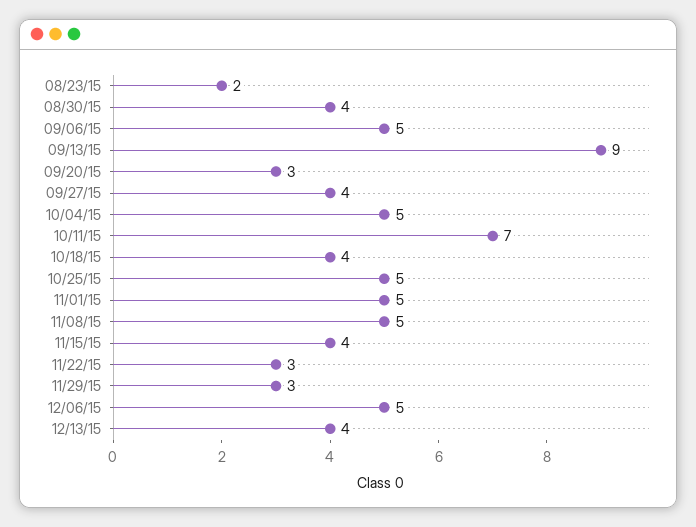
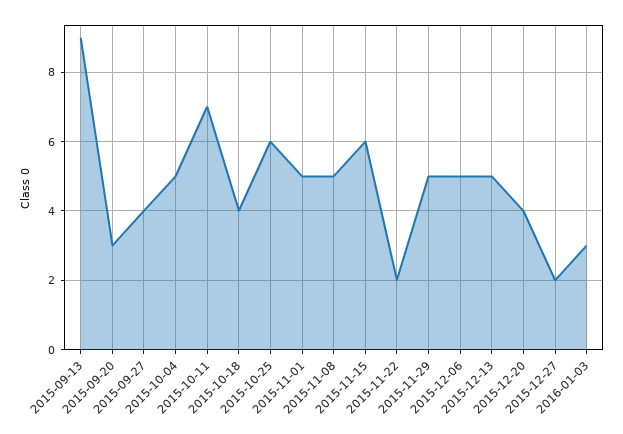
08/23/15: 2 -> none
08/30/15: 4 -> none
09/06/15: 5 -> none
10/25/15: 5 -> 6
11/15/15: 4 -> 6
11/22/15: 3 -> 2
11/29/15: 3 -> 5
12/13/15: 4 -> 5
2015-12-20: none -> 4
2015-12-27: none -> 2
2016-01-03: none -> 3

